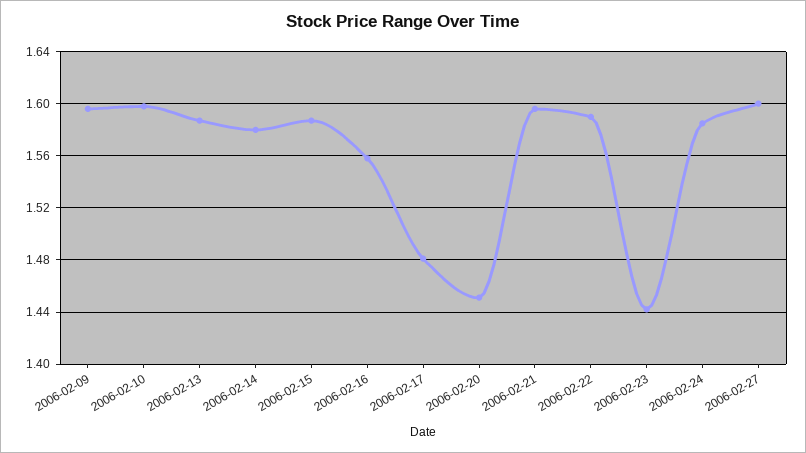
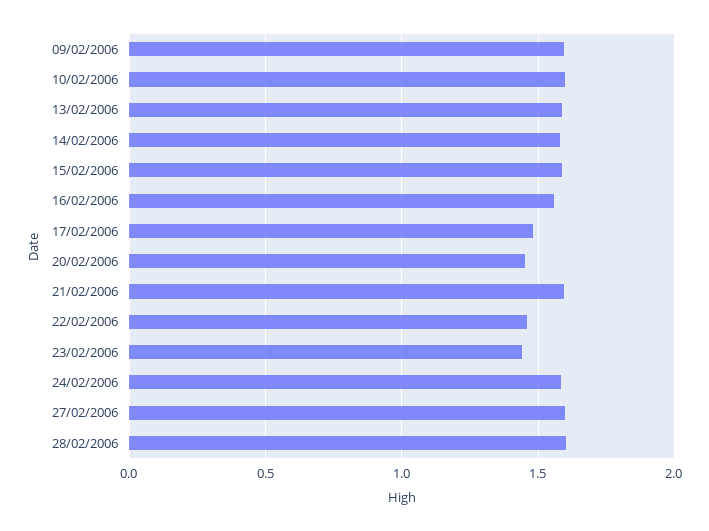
2006-02-22: 1.59 -> 1.45
28/02/2006: none -> 1.6

